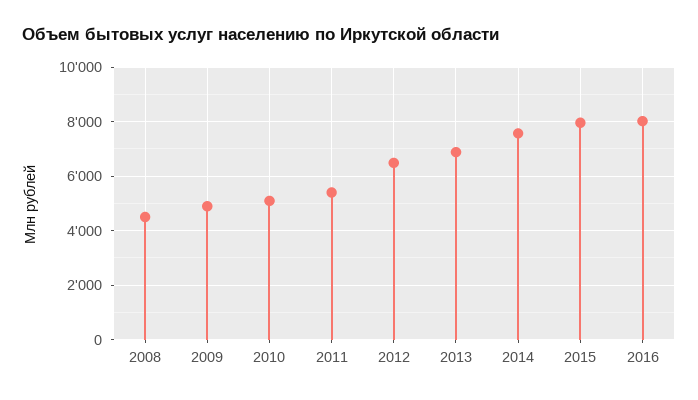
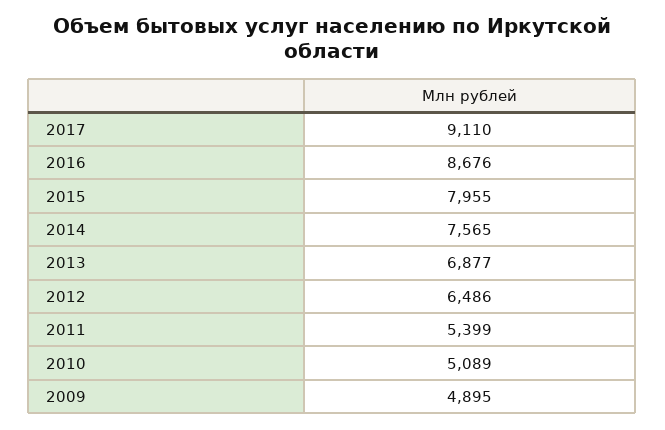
2008: 4500 -> none
2016: 8000 -> 8676
2017: none -> 9110

